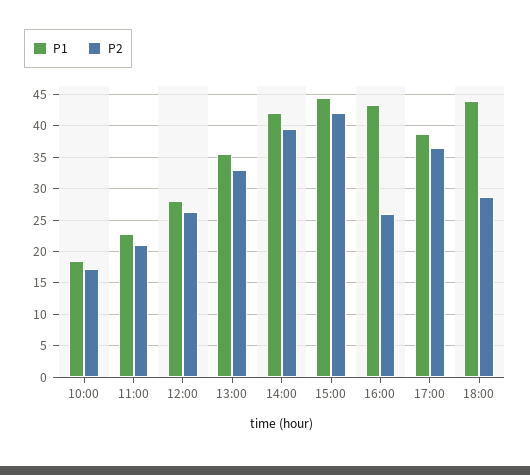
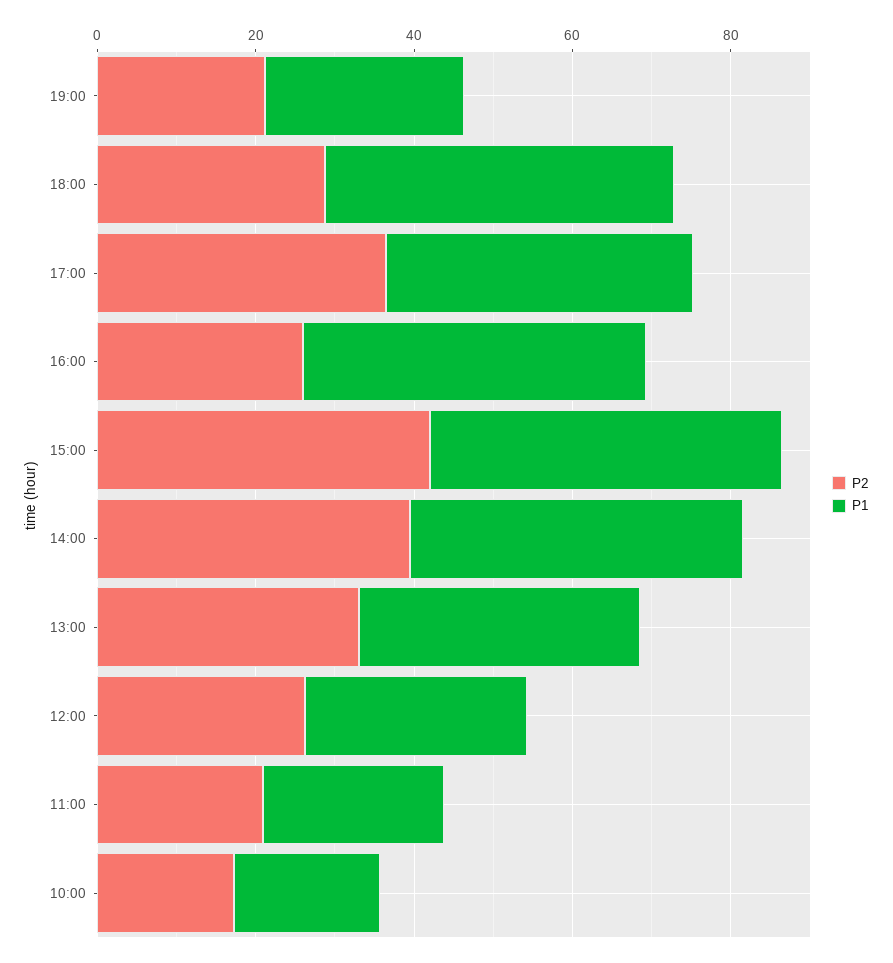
P2, 19:00: none -> 20
P1, 19:00: none -> 25

